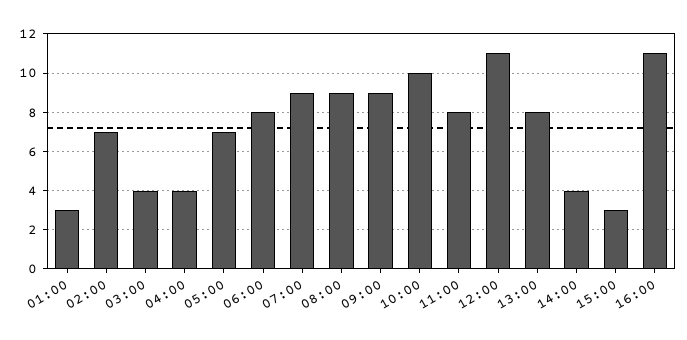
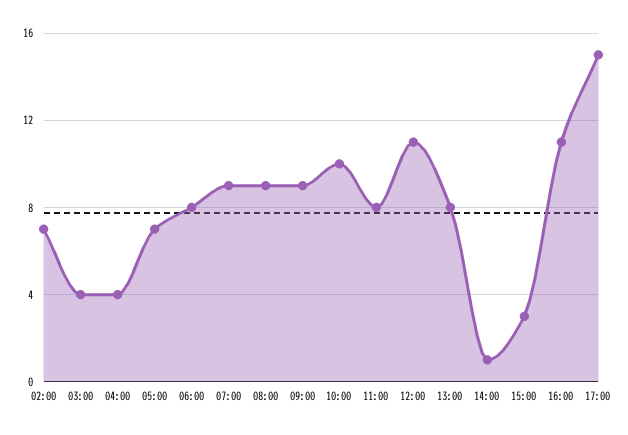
01:00: 3 -> none
14:00: 4 -> 1
17:00: none -> 15

